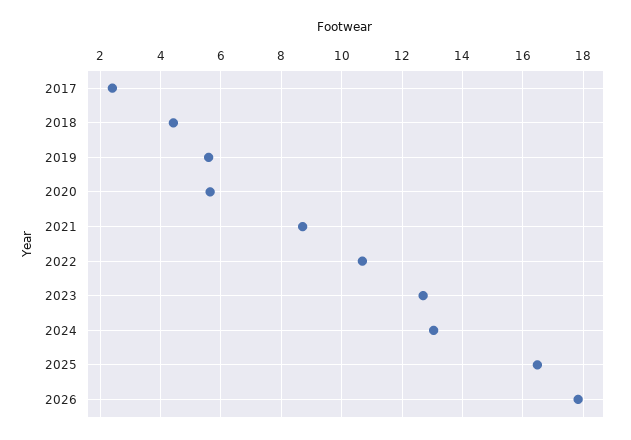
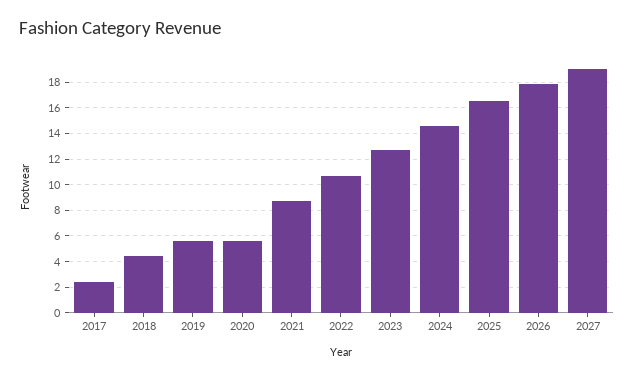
2024: 13 -> 14.5
2027: none -> 19

